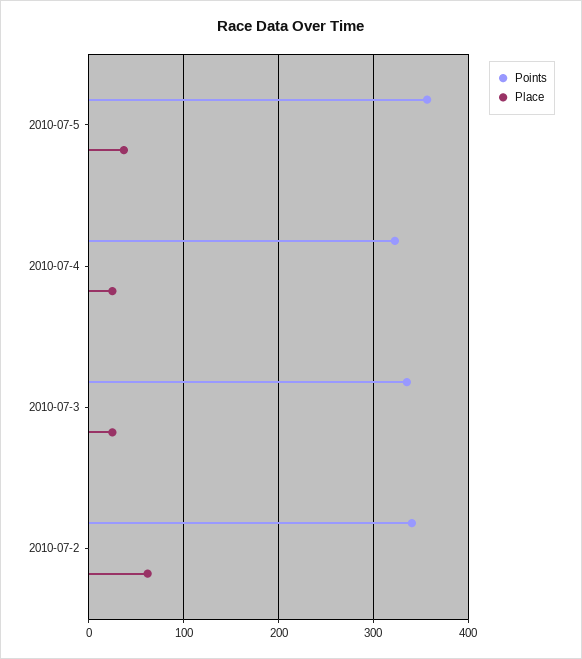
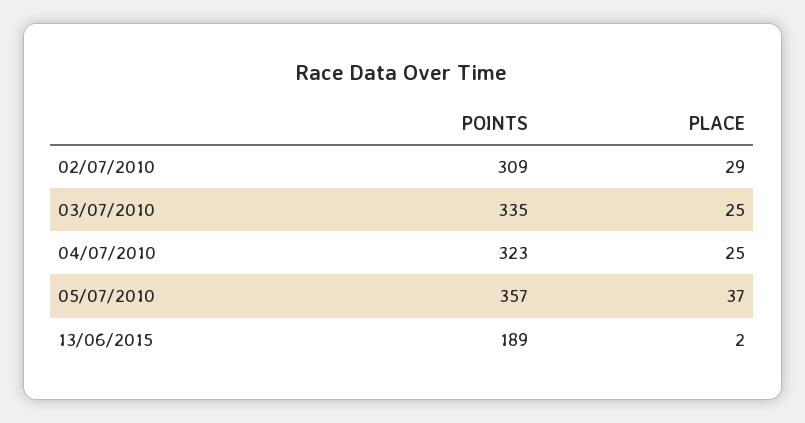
Points, 2010-07-2: 340 -> 309
Place, 2010-07-2: 60 -> 29
Points, 13/06/2015: none -> 189
Place, 13/06/2015: none -> 2

